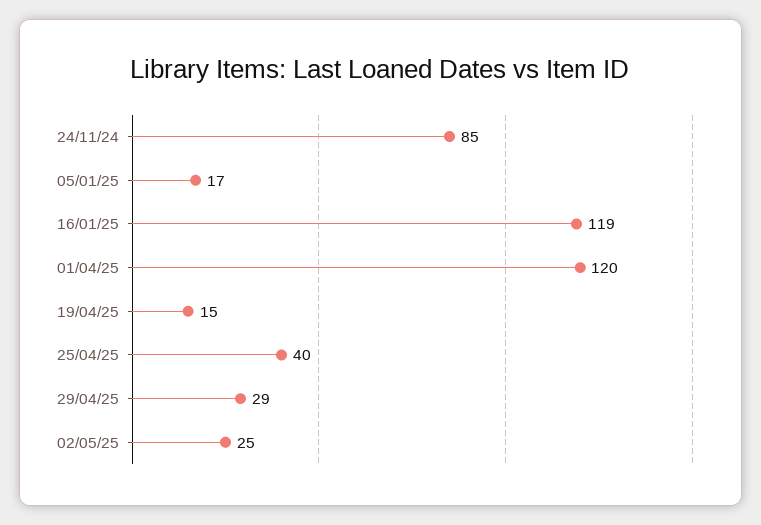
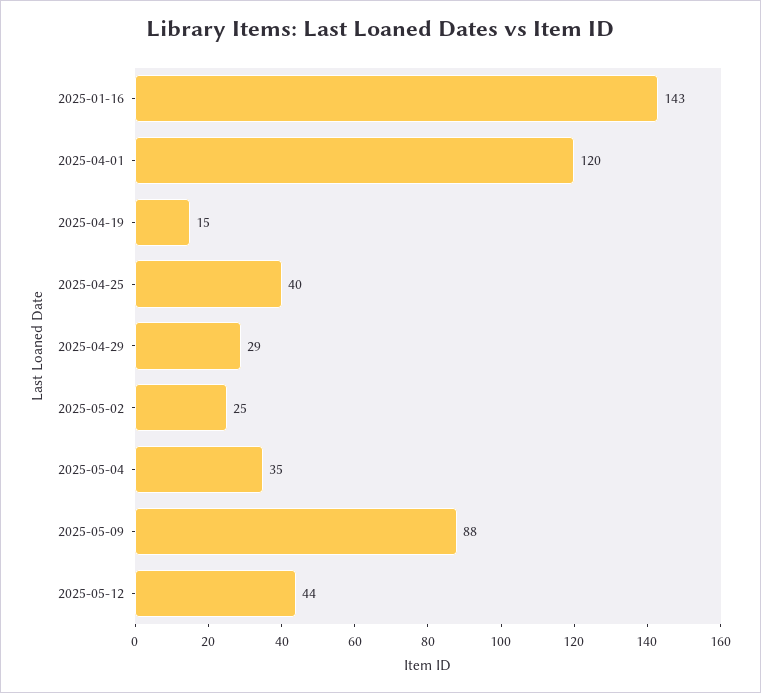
24/11/24: 85 -> none
05/01/25: 17 -> none
16/01/25: 119 -> 143
2025-05-04: none -> 35
2025-05-09: none -> 88
2025-05-12: none -> 44

